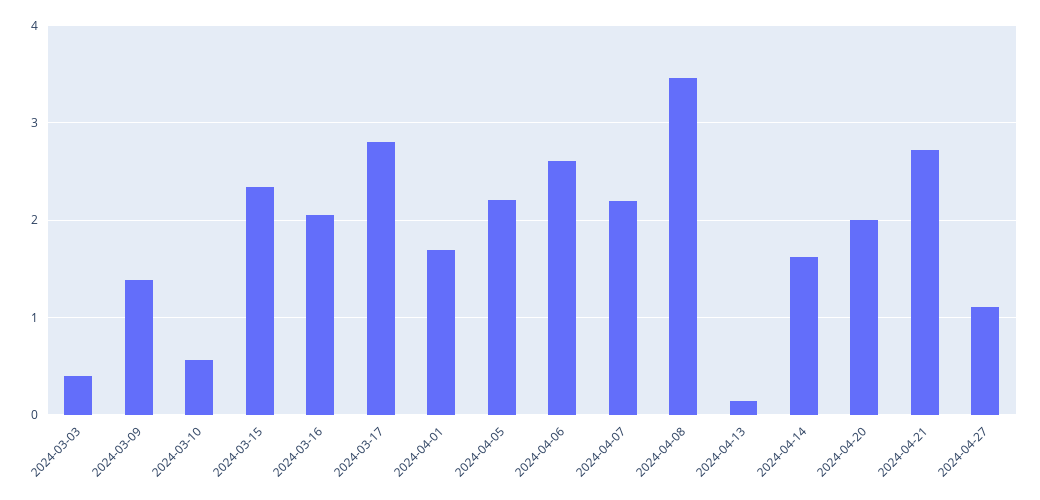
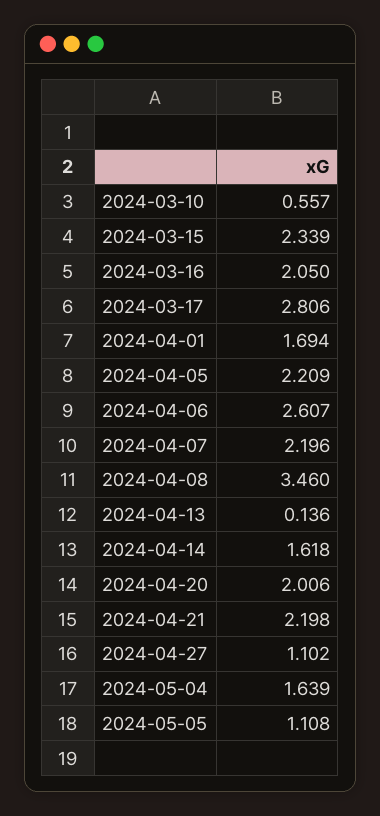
2024-03-03: 0.4 -> none
2024-03-09: 1.4 -> none
2024-04-21: 2.7 -> 2.198
2024-05-04: none -> 1.639
2024-05-05: none -> 1.108

